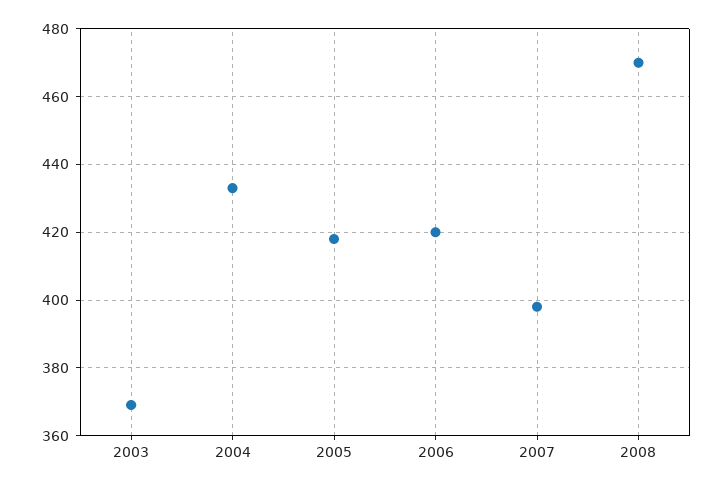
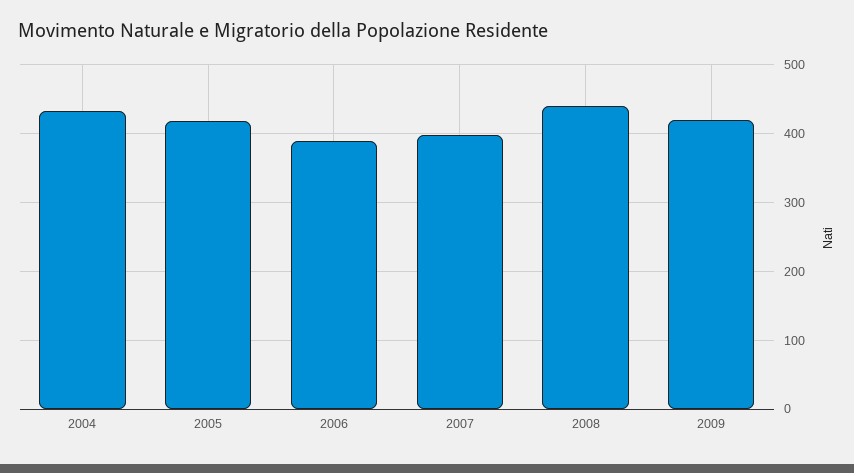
2003: 370 -> none
2006: 420 -> 390
2008: 470 -> 440
2009: none -> 420

